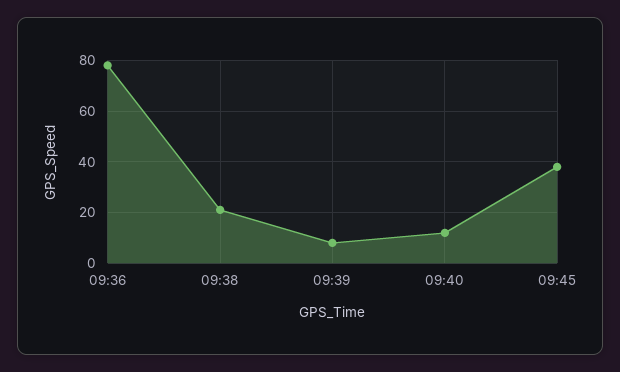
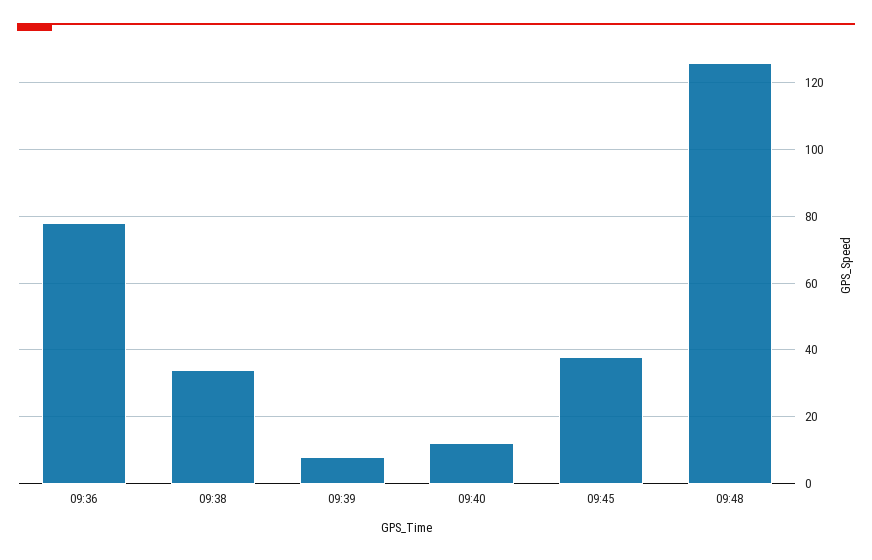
09:38: 20 -> 35
09:48: none -> 125

